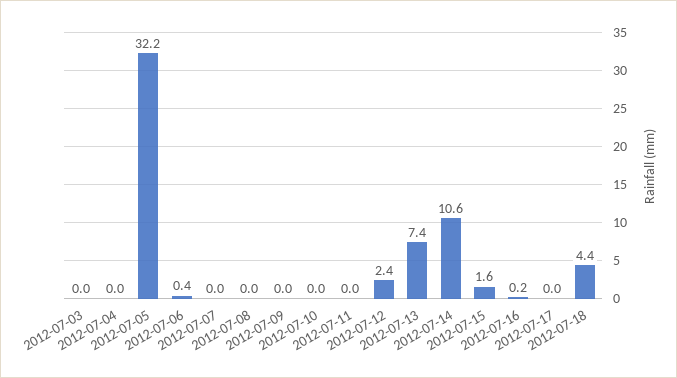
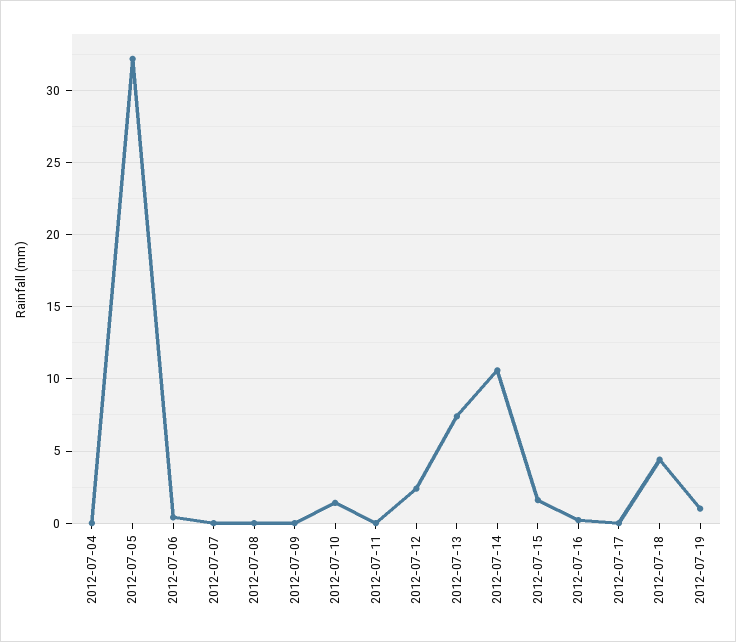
2012-07-03: 0 -> none
2012-07-10: 0 -> 1.5
2012-07-19: none -> 1

